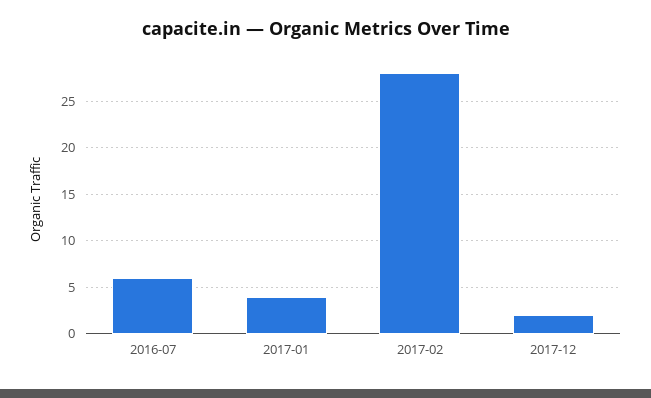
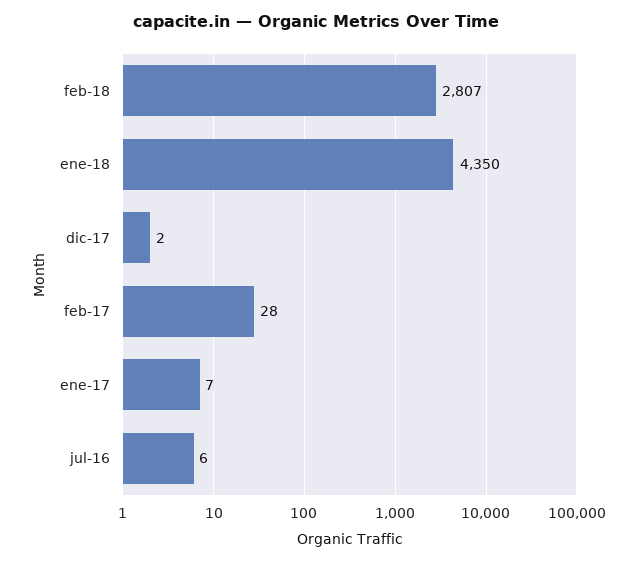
2017-01: 4 -> 7
feb-18: none -> 2807
ene-18: none -> 4350

